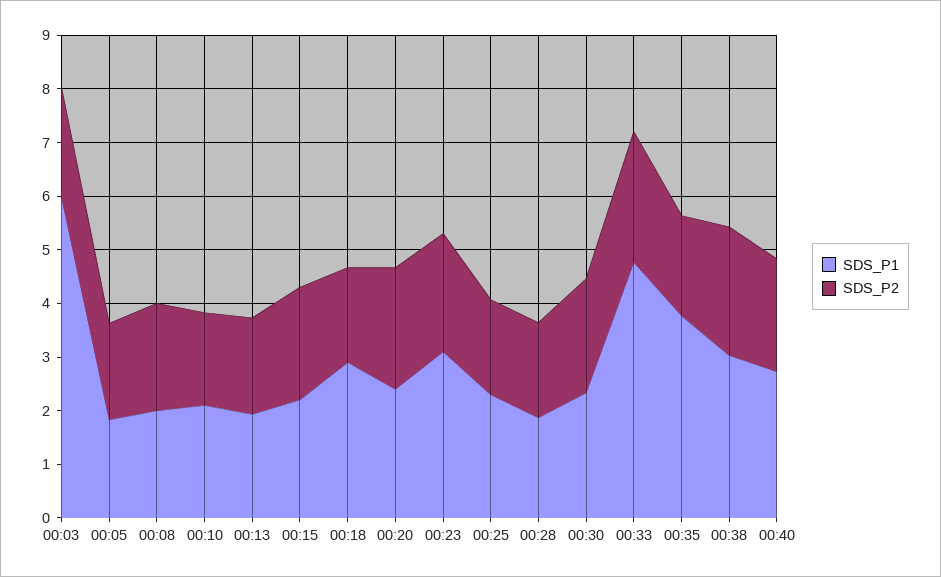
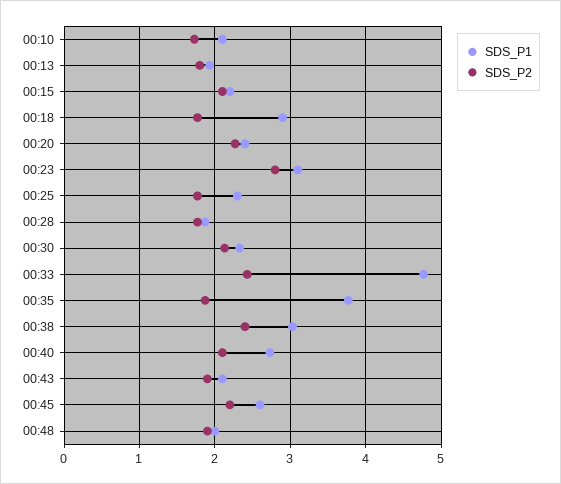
SDS_P1, 00:03: 6 -> none
SDS_P2, 00:03: 2 -> none
SDS_P1, 00:05: 1.8 -> none
SDS_P2, 00:05: 1.8 -> none
SDS_P1, 00:08: 2 -> none
SDS_P2, 00:08: 2 -> none
SDS_P2, 00:23: 2.2 -> 2.8
SDS_P1, 00:43: none -> 2.1
SDS_P2, 00:43: none -> 1.9
SDS_P1, 00:45: none -> 2.6
SDS_P2, 00:45: none -> 2.2
SDS_P1, 00:48: none -> 2
SDS_P2, 00:48: none -> 1.9

